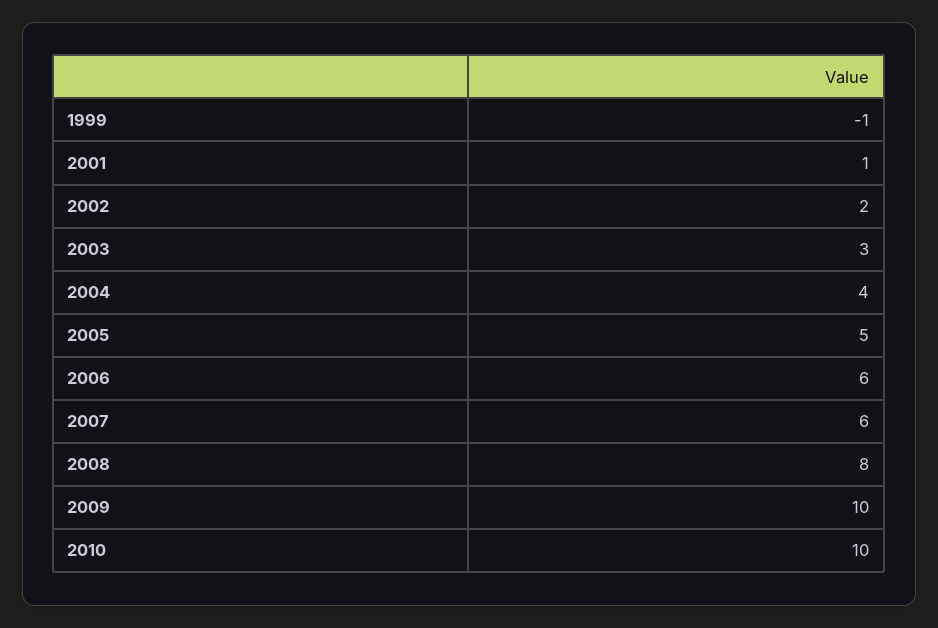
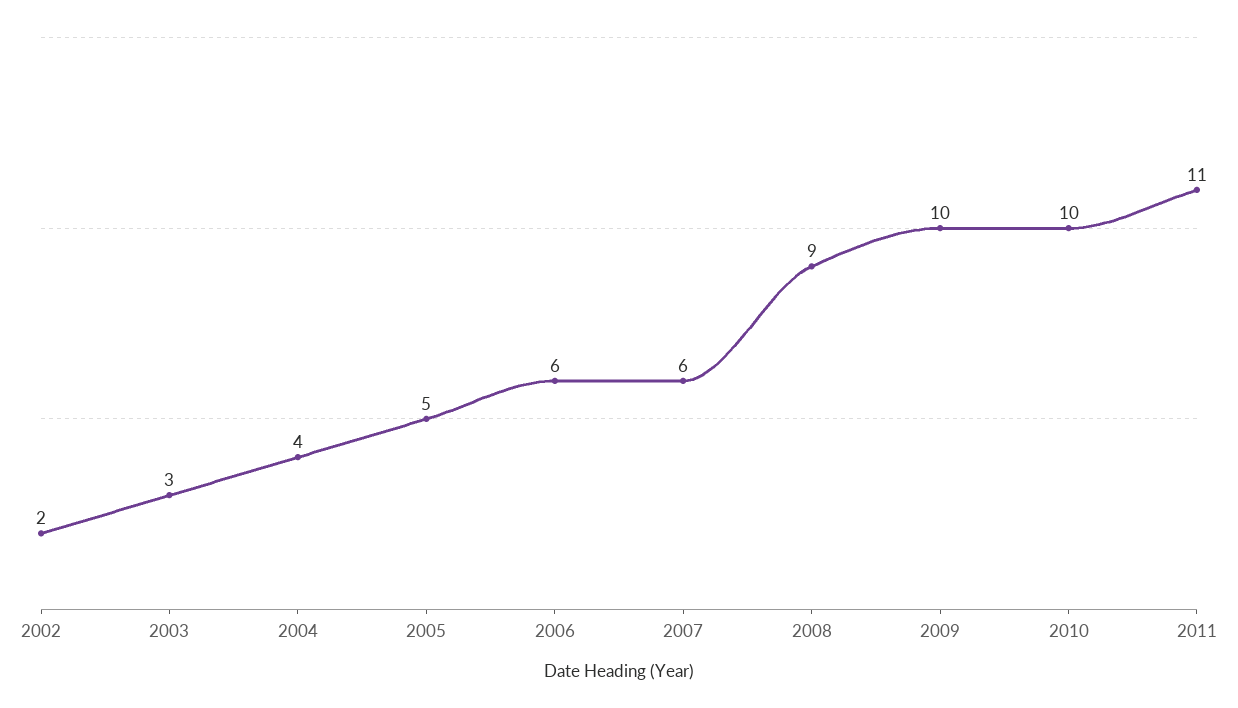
1999: -1 -> none
2001: 1 -> none
2008: 8 -> 9
2011: none -> 11

